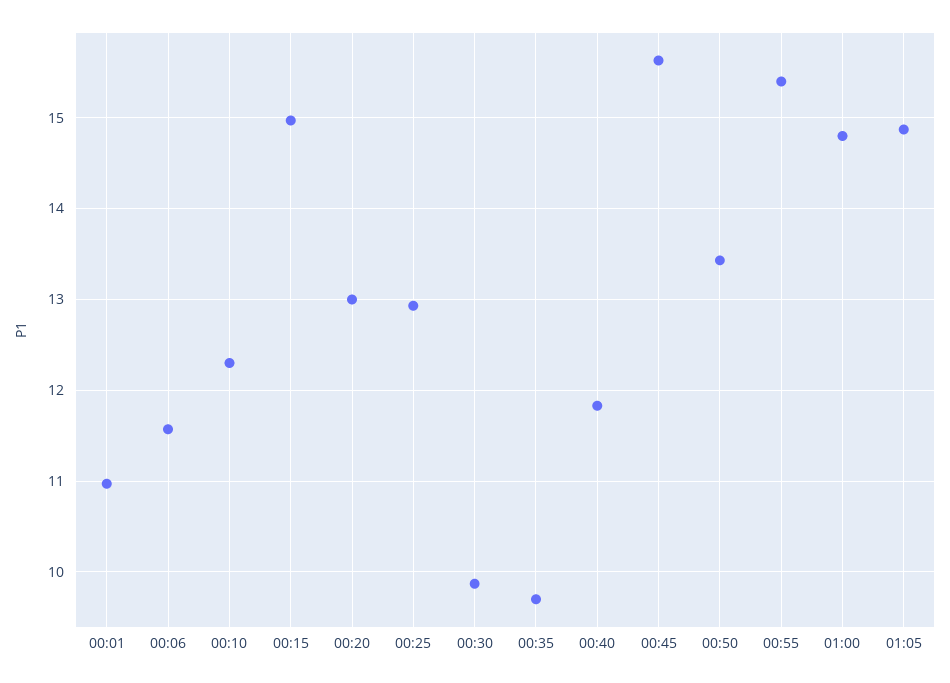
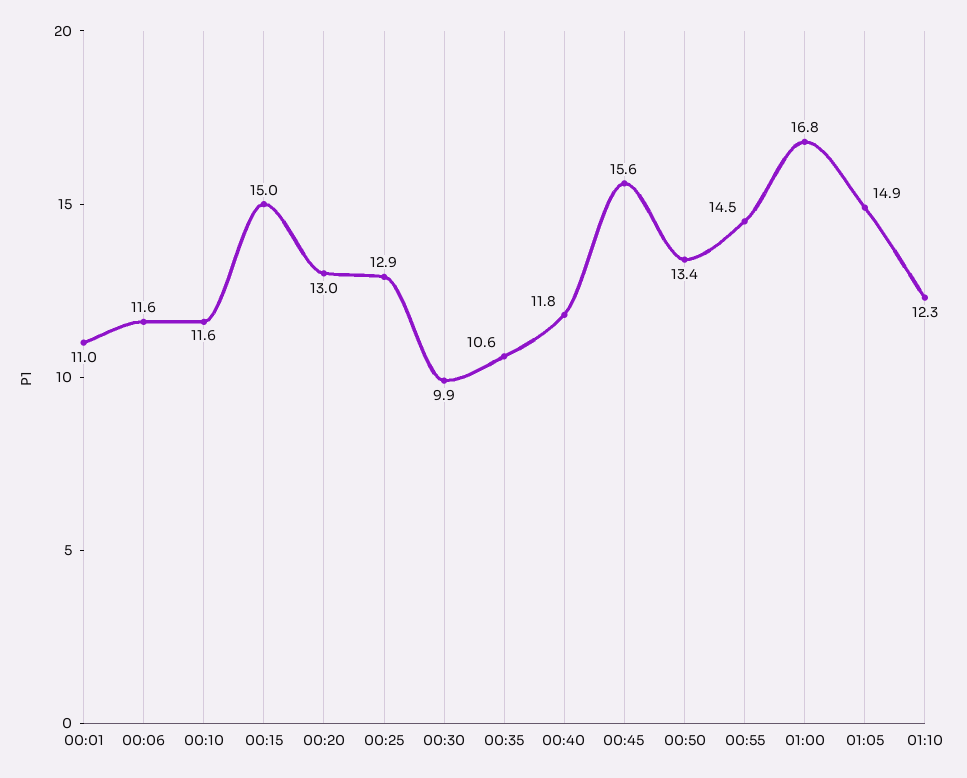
00:10: 12.3 -> 11.6
00:35: 9.7 -> 10.6
00:55: 15.4 -> 14.5
01:00: 14.8 -> 16.8
01:10: none -> 12.3

